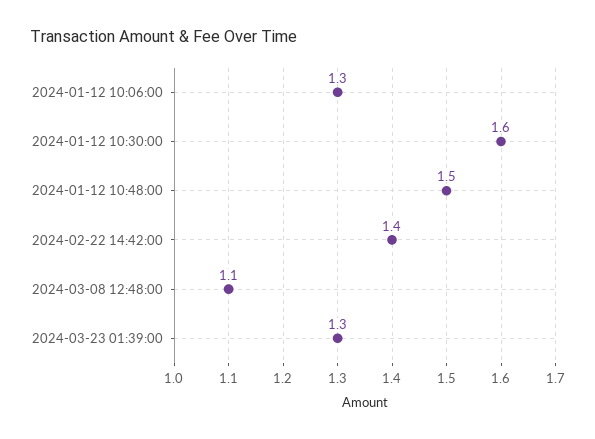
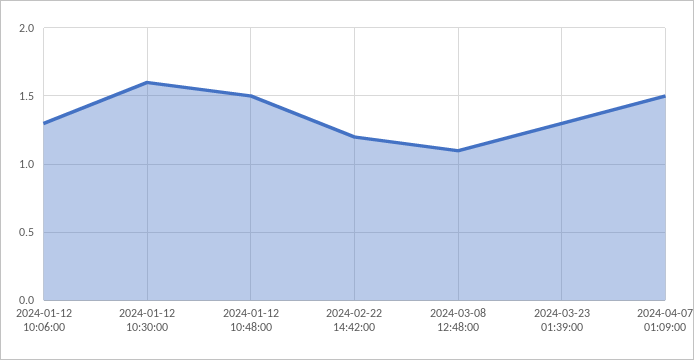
2024-02-22 14:42:00: 1.4 -> 1.2
2024-04-07 01:09:00: none -> 1.5

